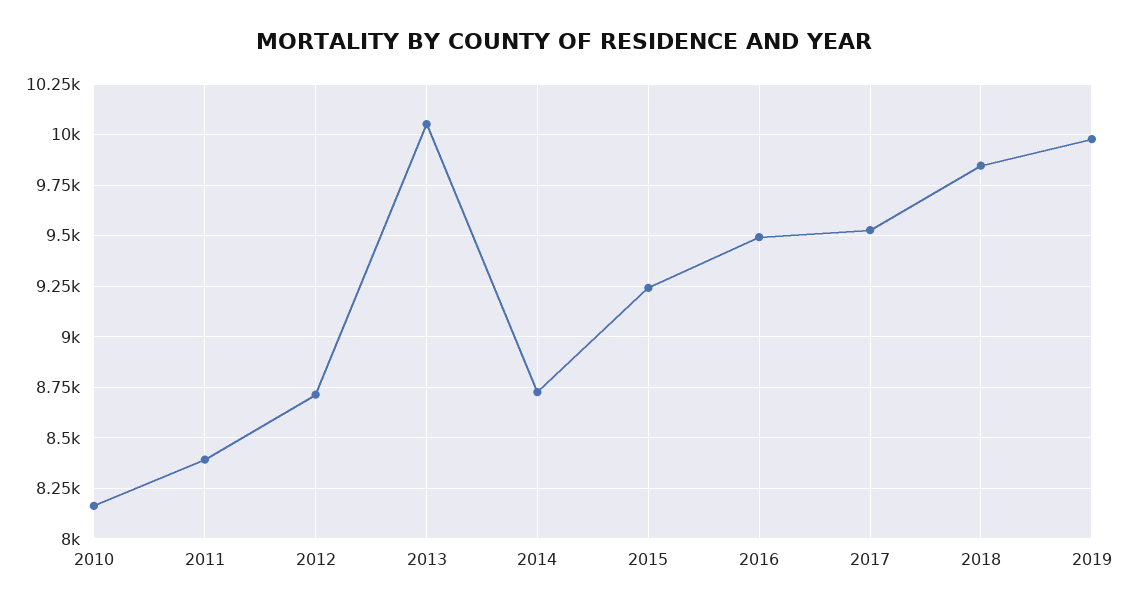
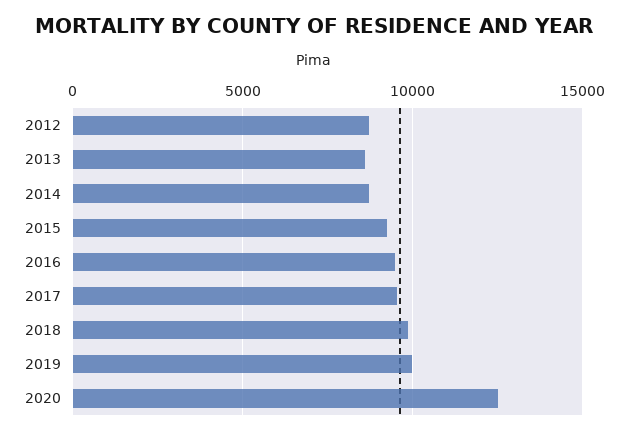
2010: 8150 -> none
2011: 8400 -> none
2013: 10050 -> 8500
2020: none -> 12500

